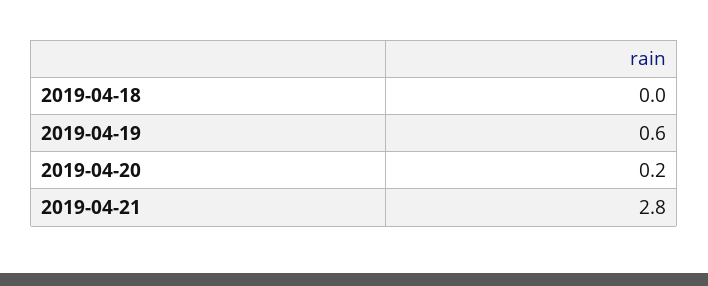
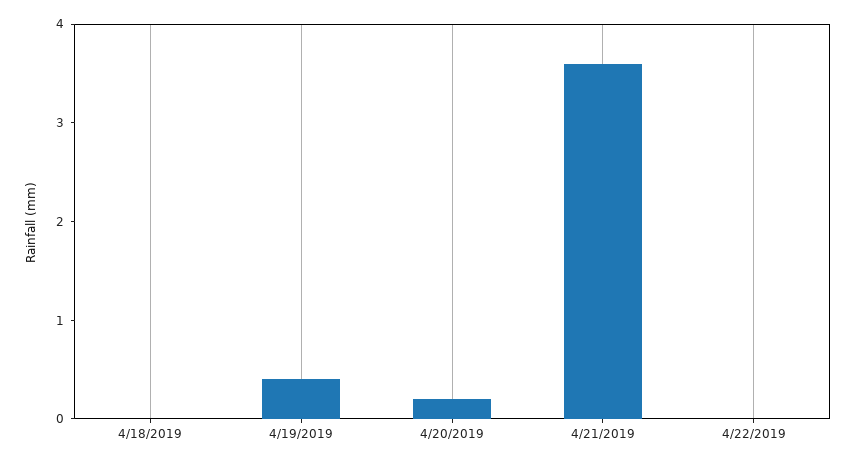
2019-04-19: 0.6 -> 0.4
2019-04-21: 2.8 -> 3.6
4/22/2019: none -> 0

